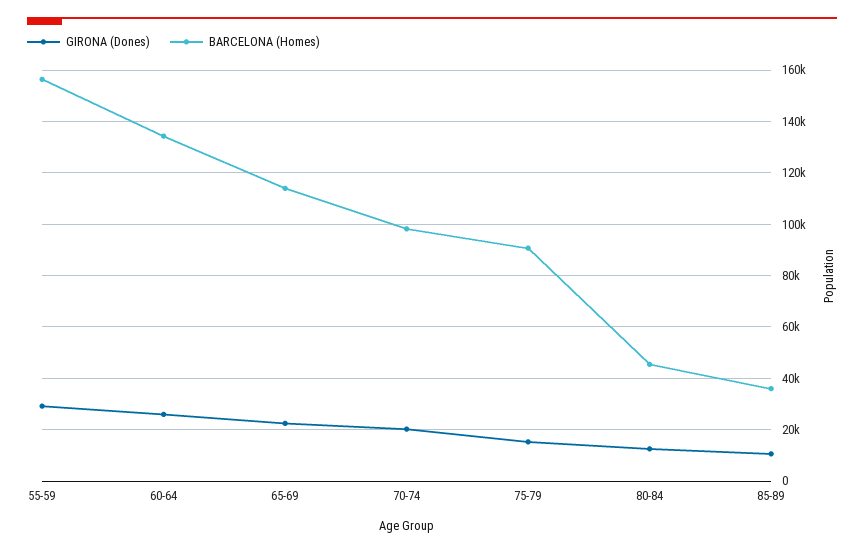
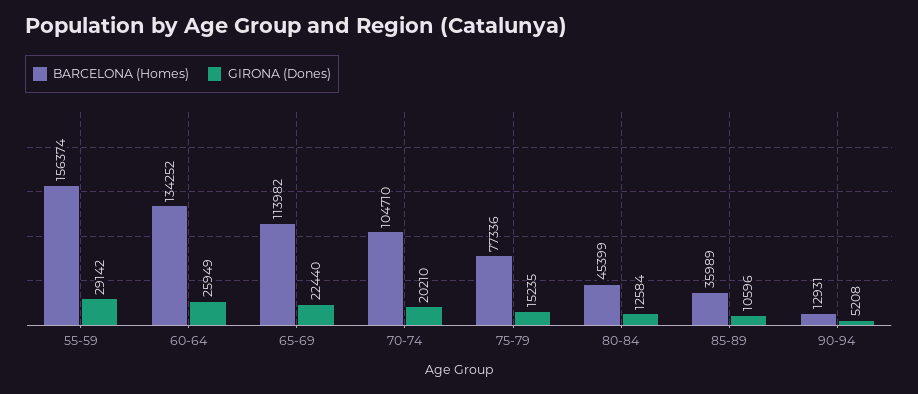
BARCELONA (Homes), 70-74: 97500 -> 104710
BARCELONA (Homes), 75-79: 90000 -> 77336
BARCELONA (Homes), 90-94: none -> 12931
GIRONA (Dones), 90-94: none -> 5208

